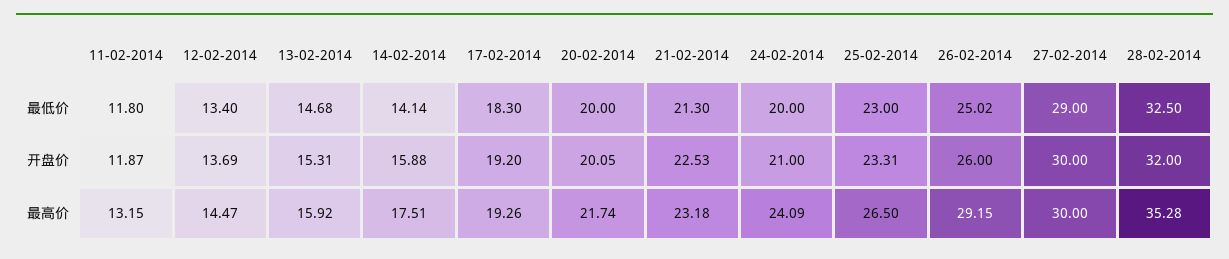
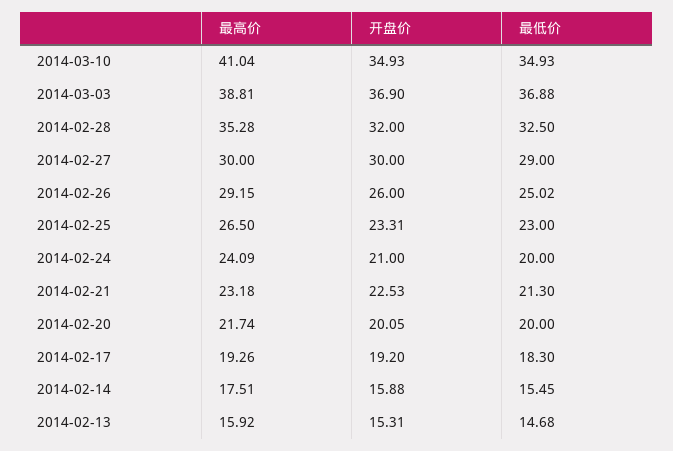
11-02-2014, 最低价: 11.8 -> none
12-02-2014, 最低价: 13.4 -> none
14-02-2014, 最低价: 14.14 -> 15.45
11-02-2014, 开盘价: 11.87 -> none
12-02-2014, 开盘价: 13.69 -> none
11-02-2014, 最高价: 13.15 -> none
12-02-2014, 最高价: 14.47 -> none
2014-03-10, 最高价: none -> 41.04
2014-03-10, 开盘价: none -> 34.93
2014-03-10, 最低价: none -> 34.93
2014-03-03, 最高价: none -> 38.81
2014-03-03, 开盘价: none -> 36.9
2014-03-03, 最低价: none -> 36.88

